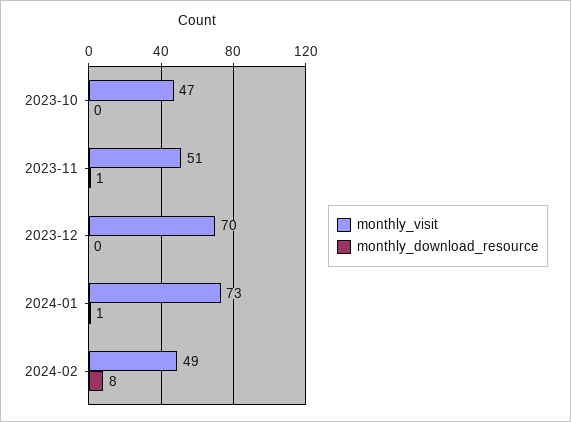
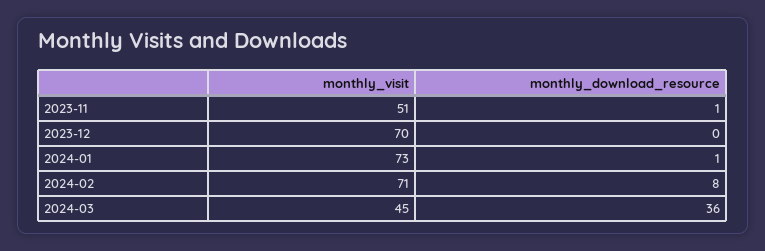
monthly_visit, 2023-10: 47 -> none
monthly_download_resource, 2023-10: 0 -> none
monthly_visit, 2024-02: 49 -> 71
monthly_visit, 2024-03: none -> 45
monthly_download_resource, 2024-03: none -> 36

